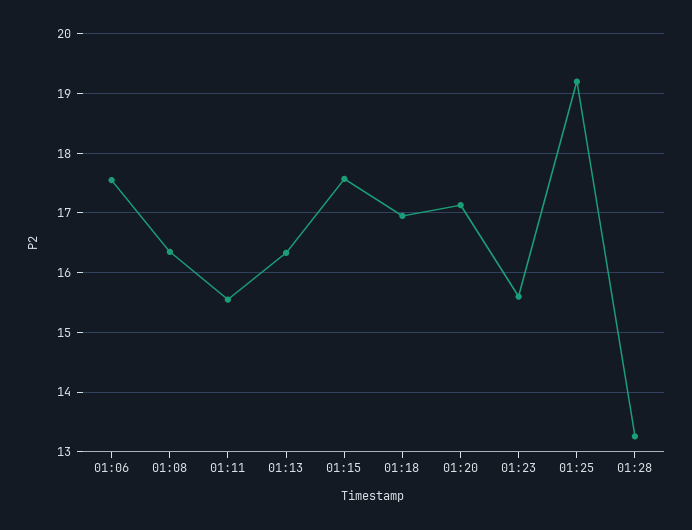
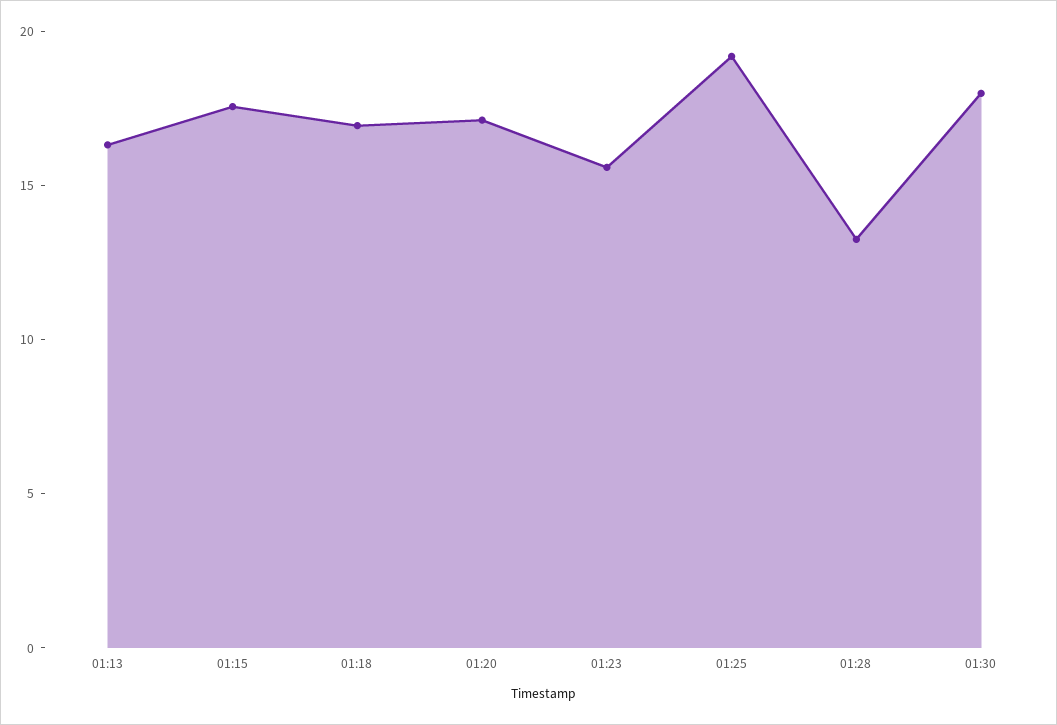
01:06: 17.6 -> none
01:08: 16.4 -> none
01:11: 15.6 -> none
01:30: none -> 18

